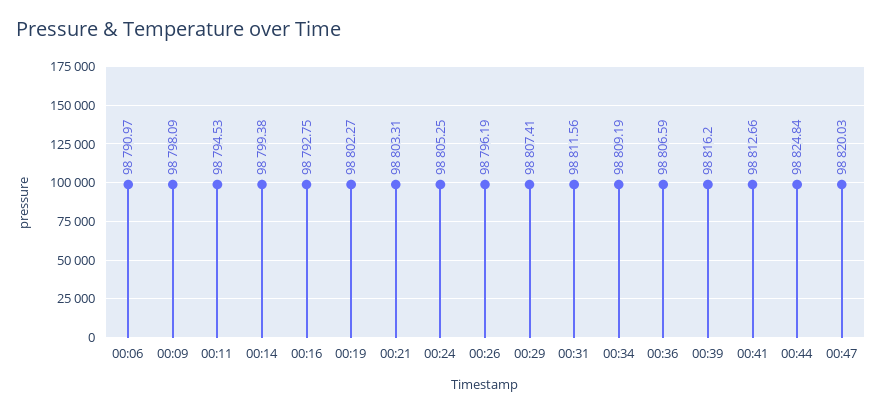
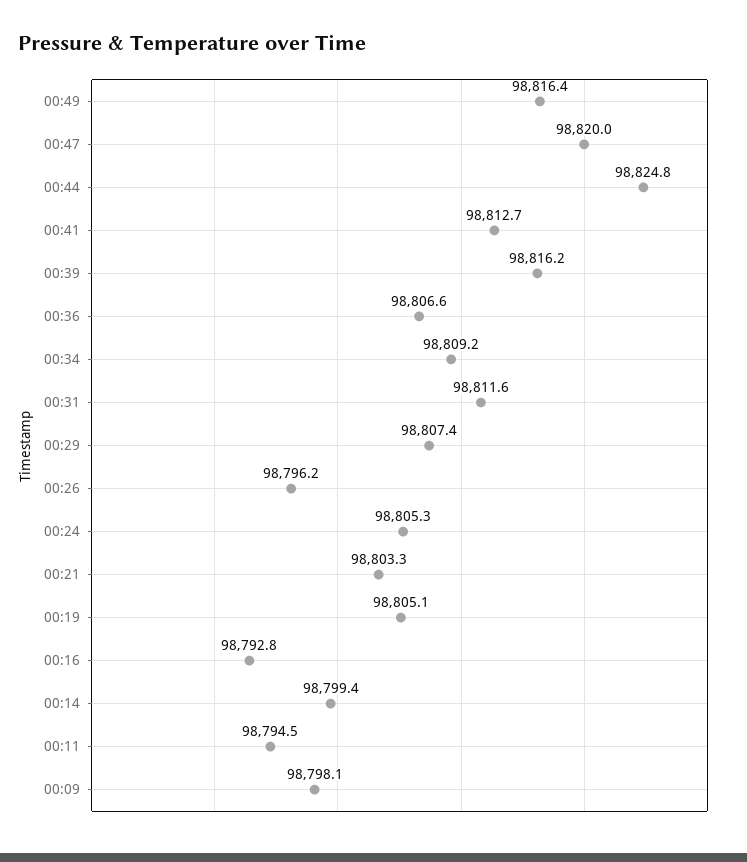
00:06: 98790.97 -> none
00:19: 98802.27 -> 98805.1
00:49: none -> 98816.4

